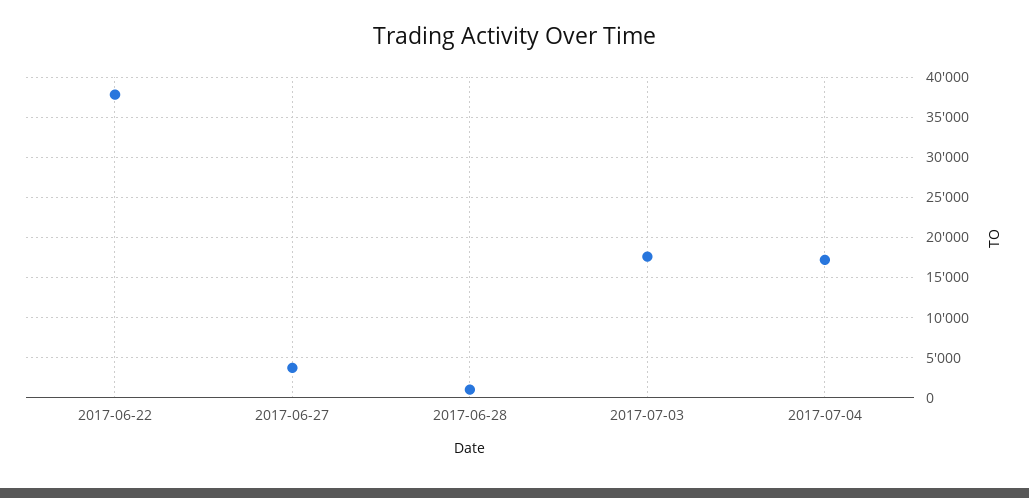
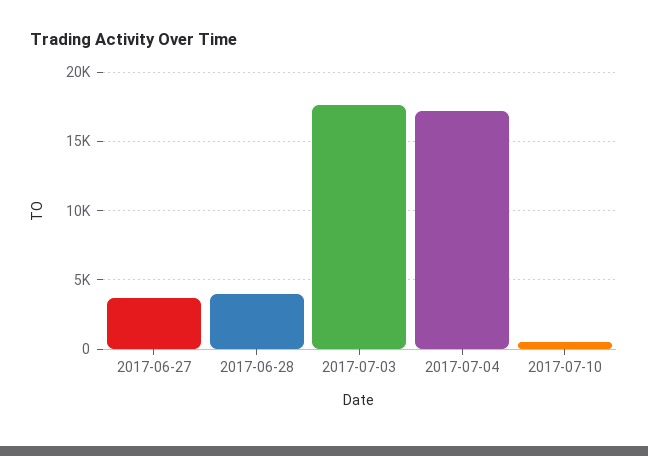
2017-06-22: 38000 -> none
2017-06-28: 1000 -> 4000
2017-07-10: none -> 500

